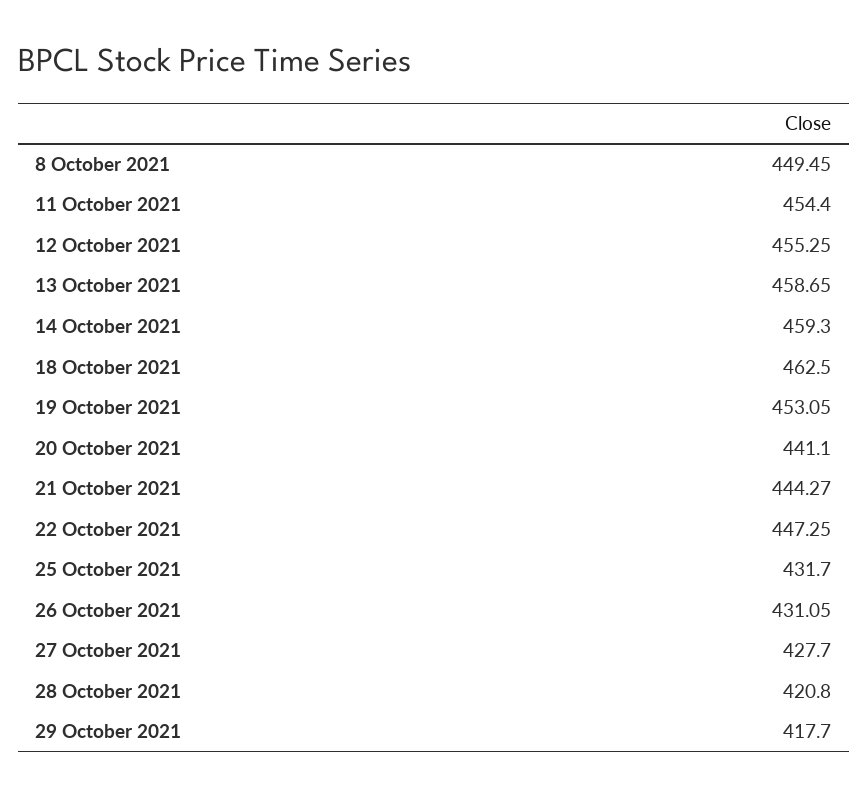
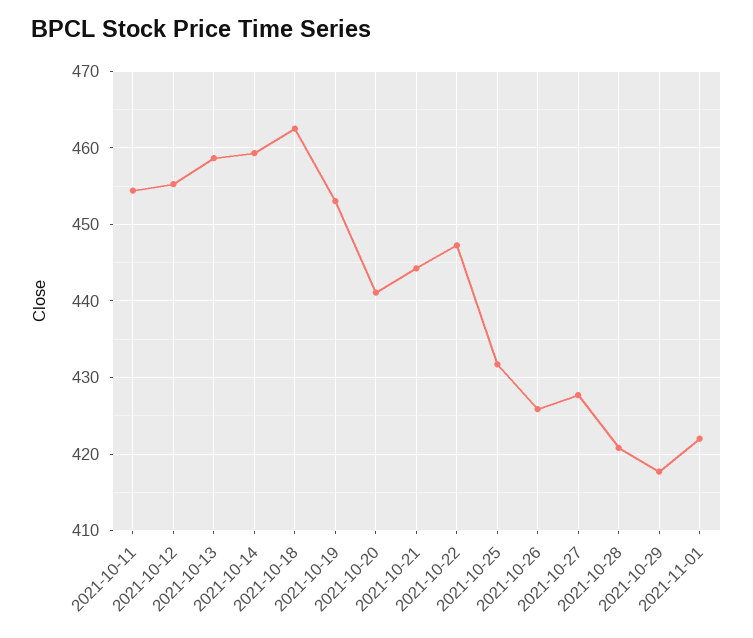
8 October 2021: 449.45 -> none
26 October 2021: 431.05 -> 426
2021-11-01: none -> 422

